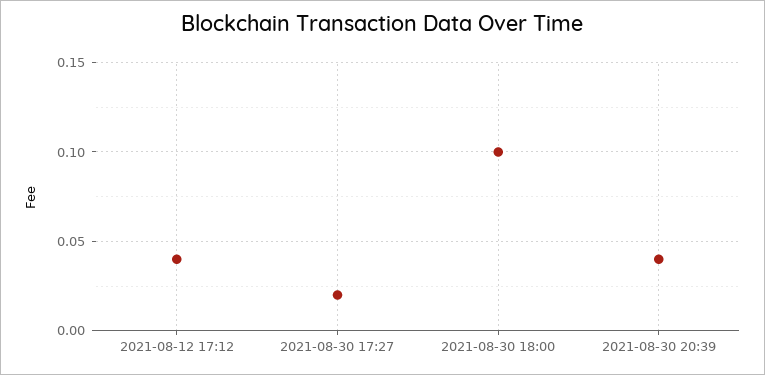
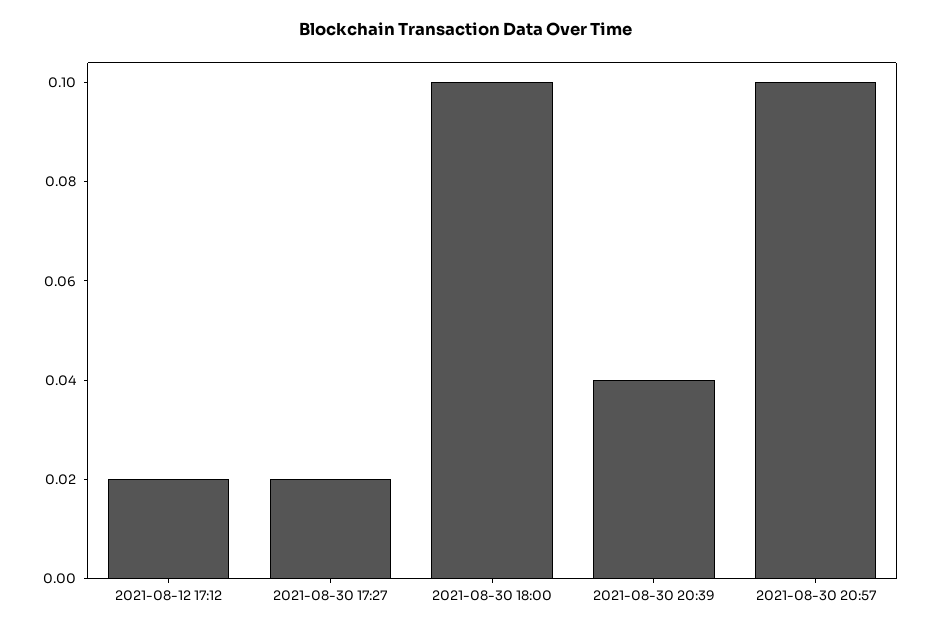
2021-08-12 17:12: 0.04 -> 0.02
2021-08-30 20:57: none -> 0.1

